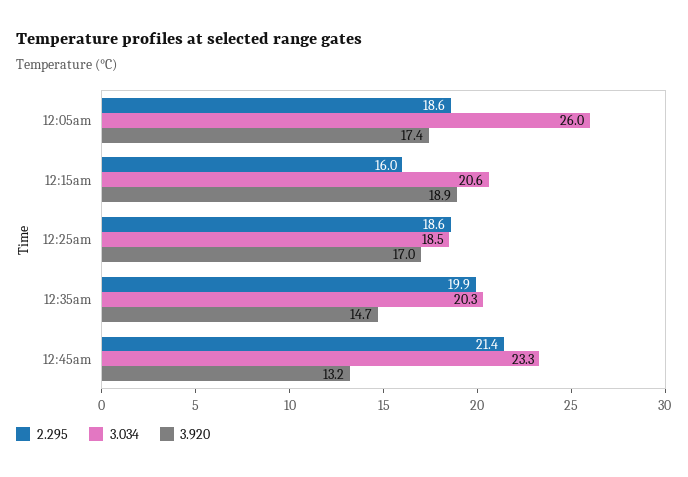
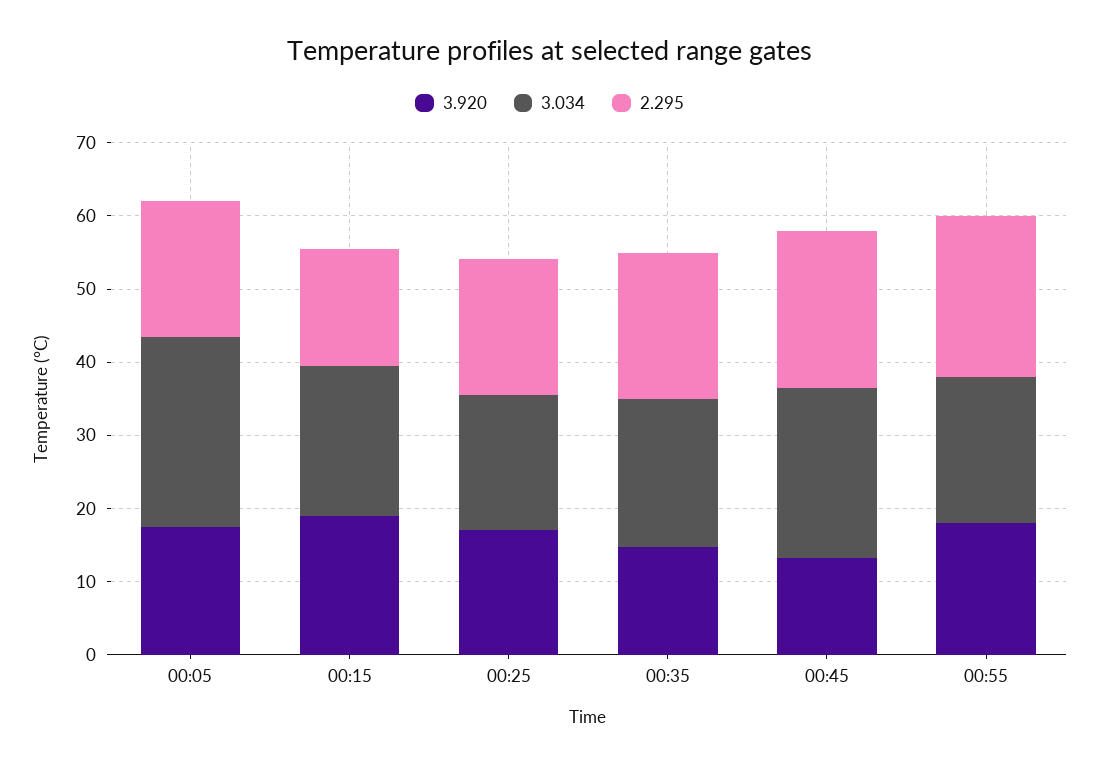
3.920, 00:55: none -> 18
3.034, 00:55: none -> 20
2.295, 00:55: none -> 22

